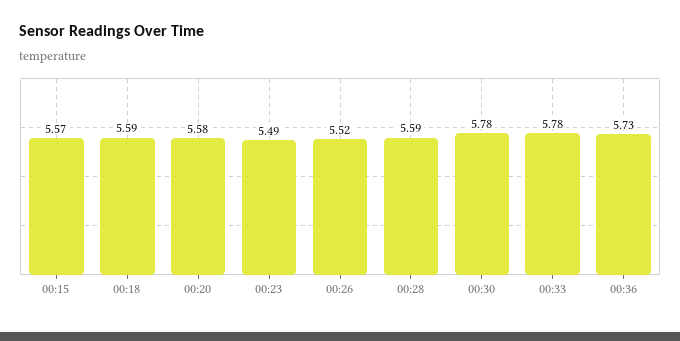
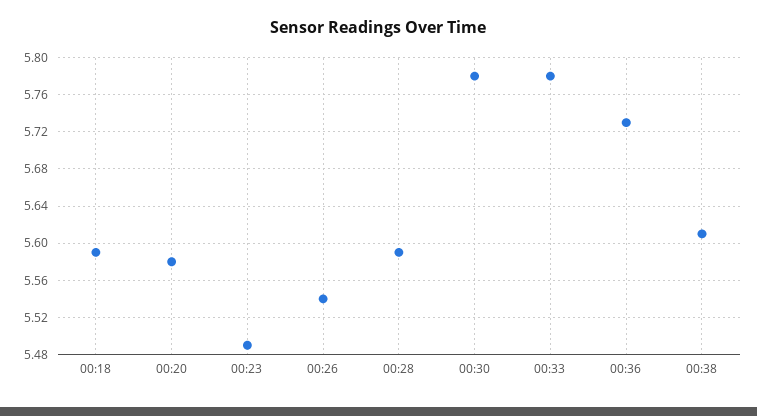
00:15: 5.57 -> none
00:26: 5.52 -> 5.54
00:38: none -> 5.61

